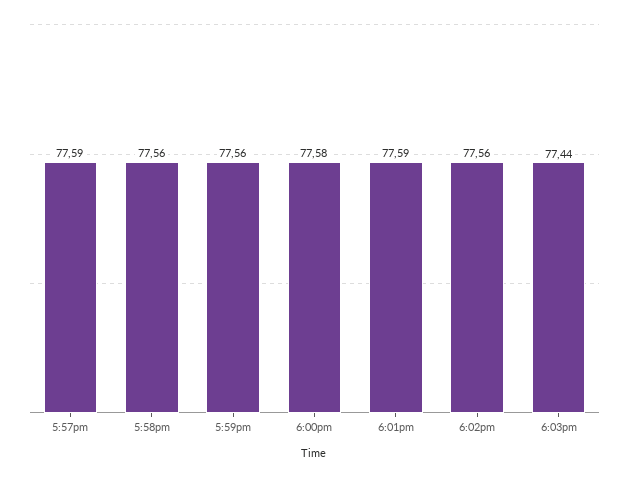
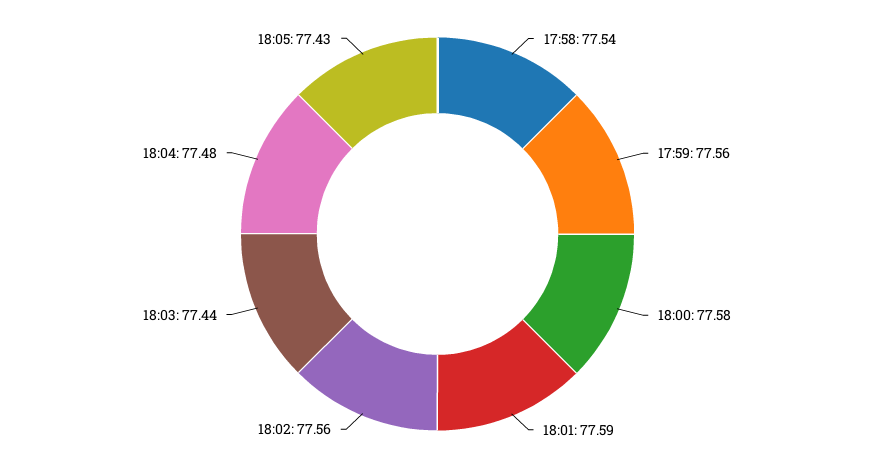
5:57pm: 77.59 -> none
5:58pm: 77.56 -> 77.54
18:04: none -> 77.48
18:05: none -> 77.43

